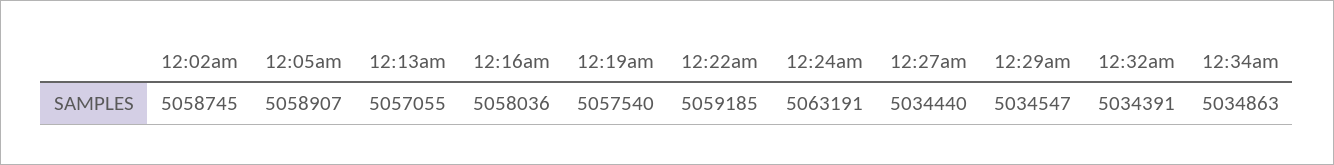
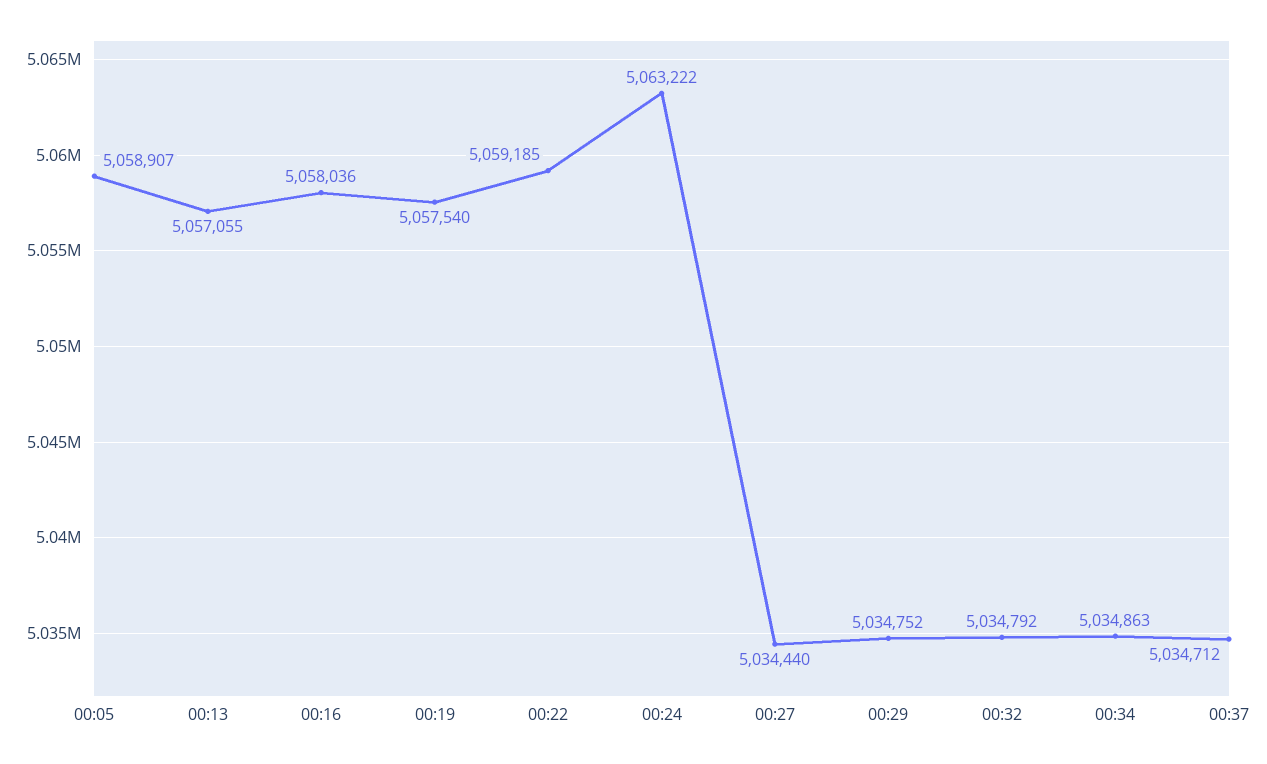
12:02am: 5058745 -> none
12:24am: 5063191 -> 5063222
12:29am: 5034547 -> 5034752
12:32am: 5034391 -> 5034792
00:37: none -> 5034712

